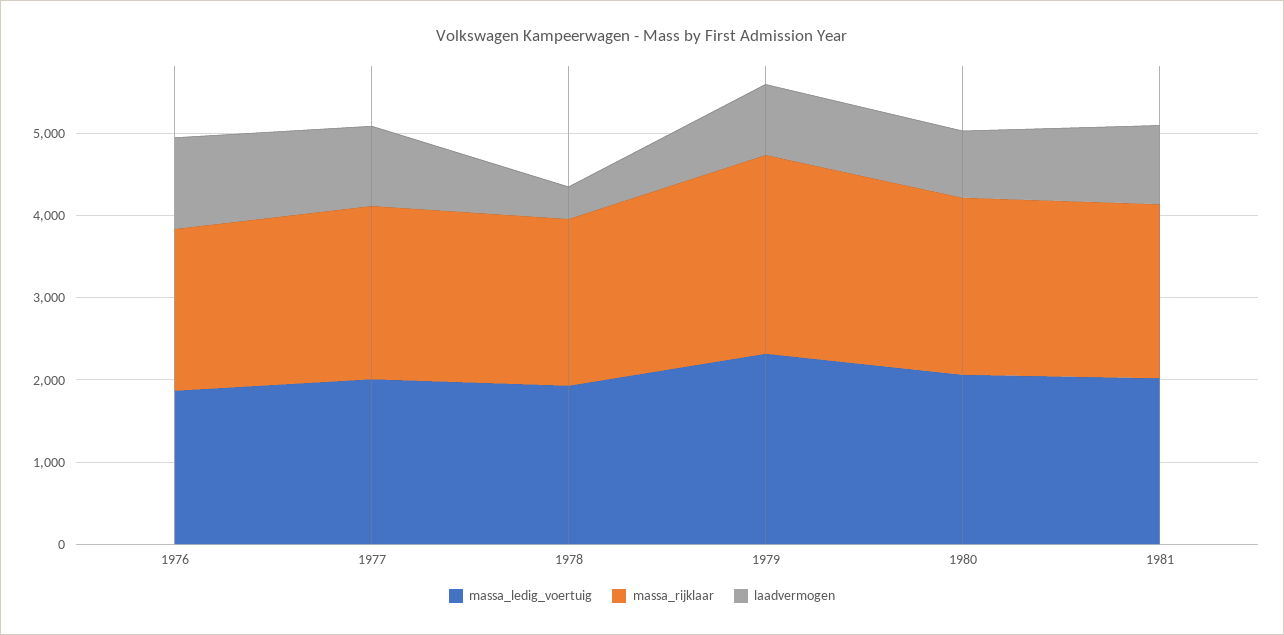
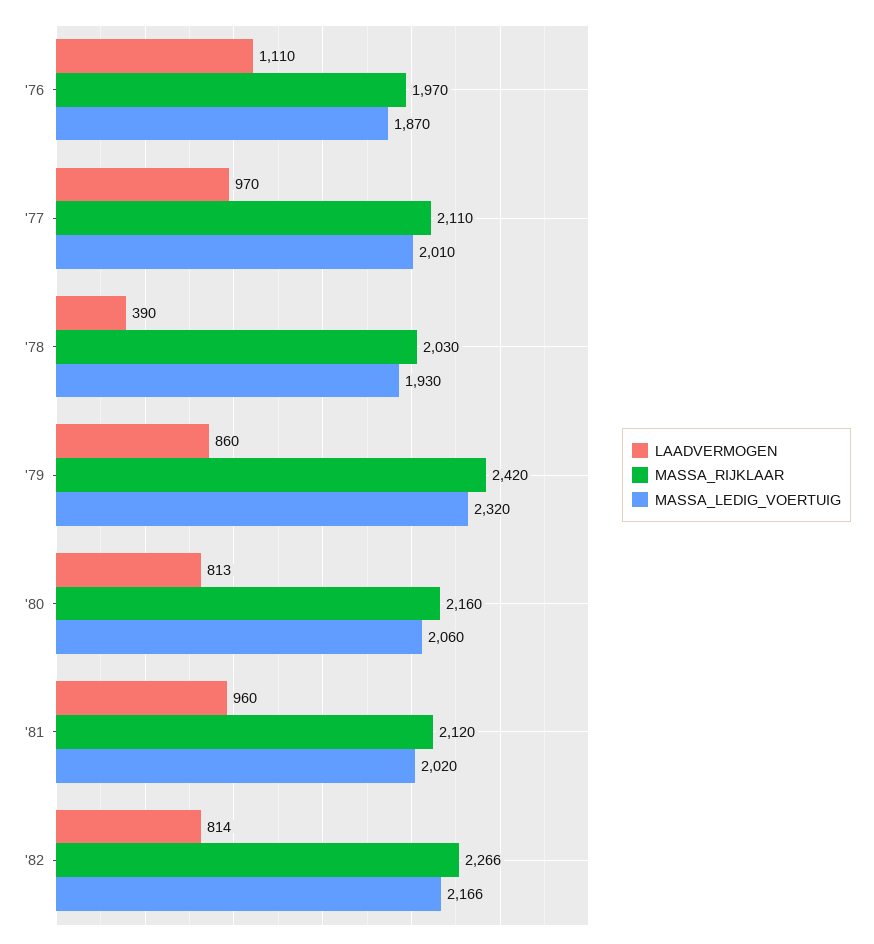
laadvermogen, '82: none -> 814
massa_rijklaar, '82: none -> 2266
massa_ledig_voertuig, '82: none -> 2166

